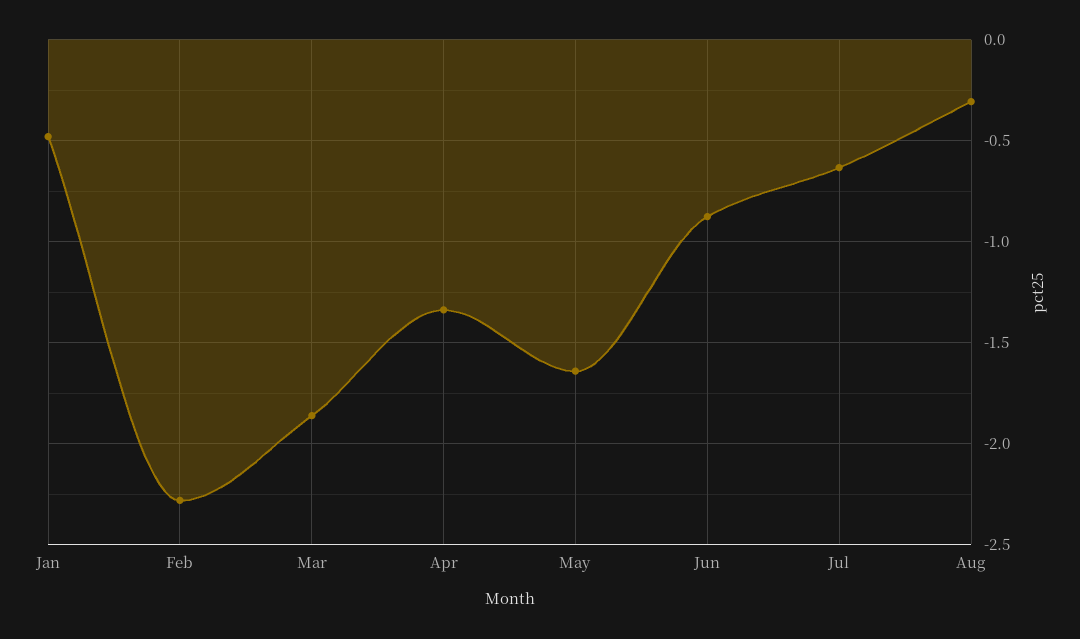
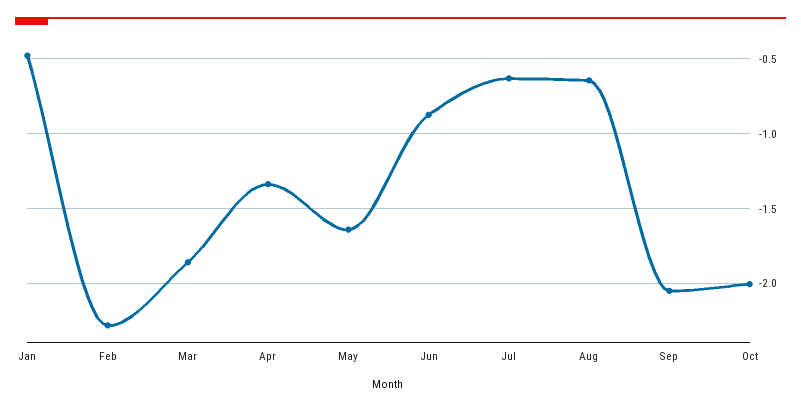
Aug: -0.3 -> -0.65
Sep: none -> -2.05
Oct: none -> -2

